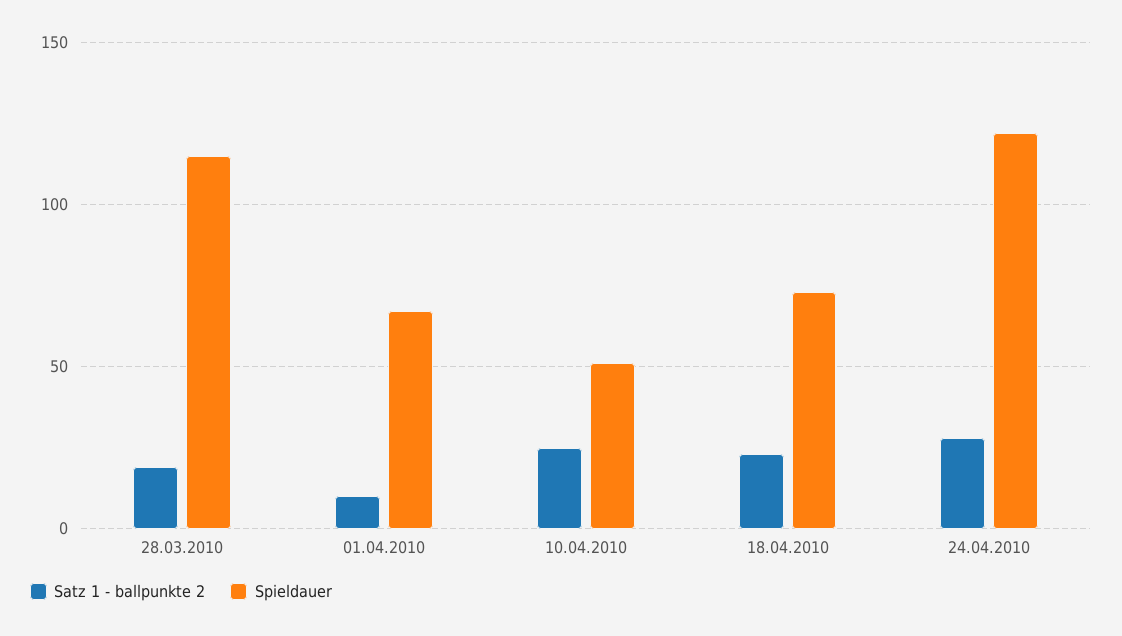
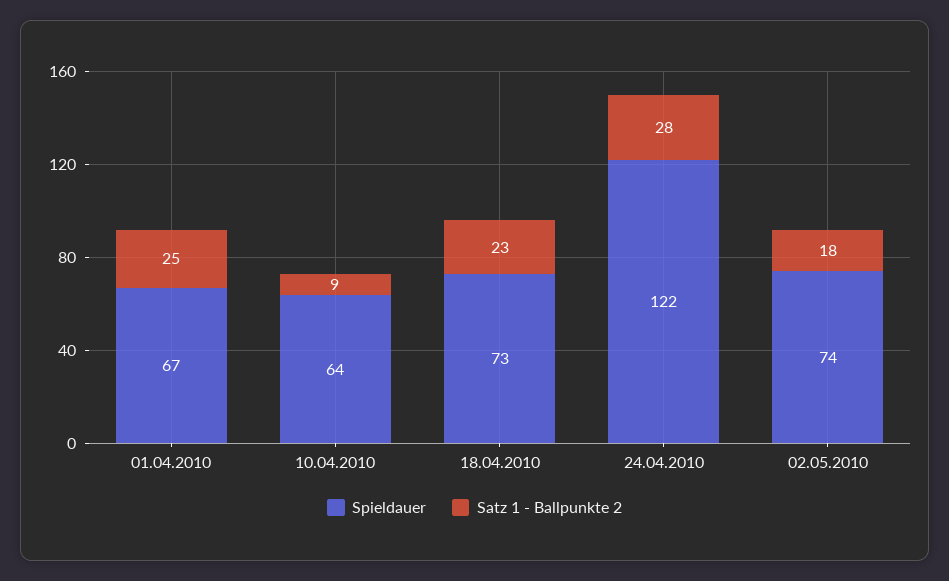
Satz 1 - ballpunkte 2, 28.03.2010: 20 -> none
Spieldauer, 28.03.2010: 115 -> none
Satz 1 - ballpunkte 2, 01.04.2010: 10 -> 25
Satz 1 - ballpunkte 2, 10.04.2010: 25 -> 9
Spieldauer, 10.04.2010: 50 -> 64
Spieldauer, 02.05.2010: none -> 74
Satz 1 - ballpunkte 2, 02.05.2010: none -> 18

